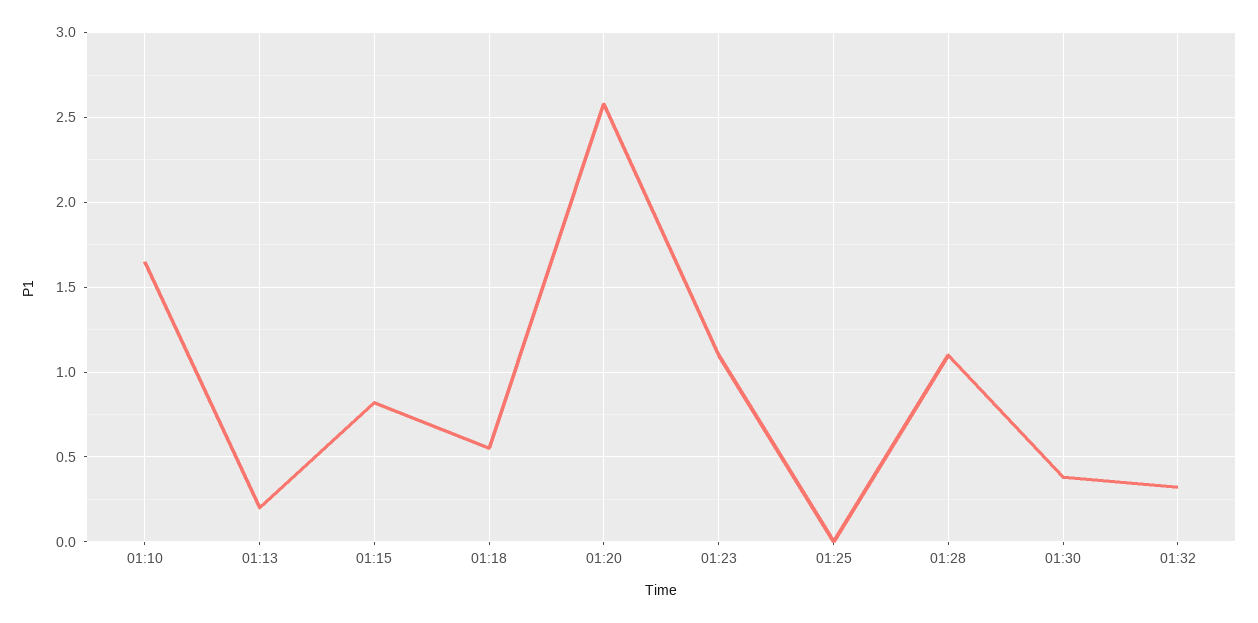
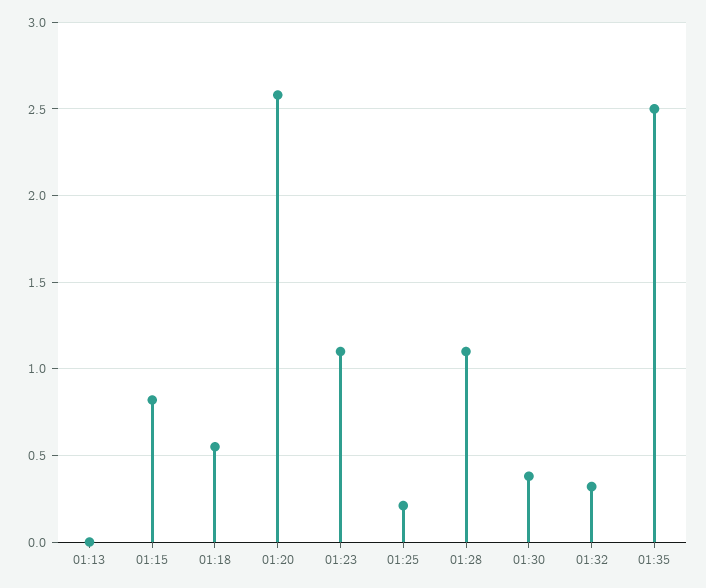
01:10: 1.65 -> none
01:13: 0.2 -> 0
01:25: 0 -> 0.2
01:35: none -> 2.5

